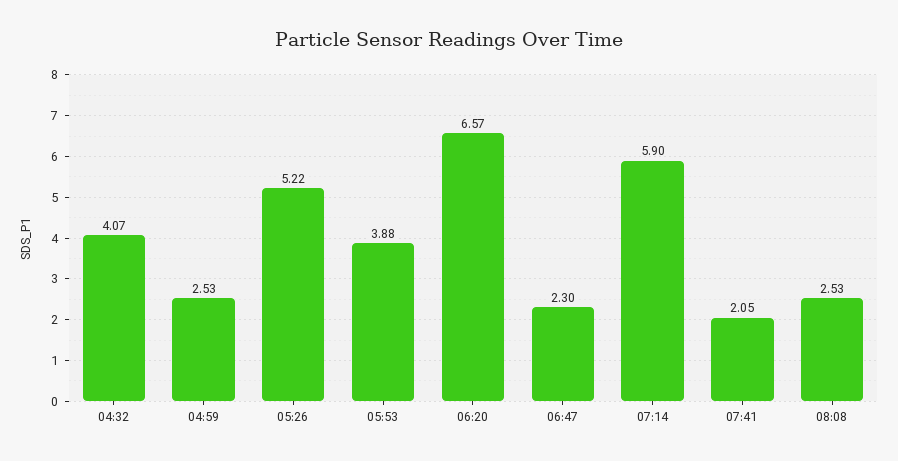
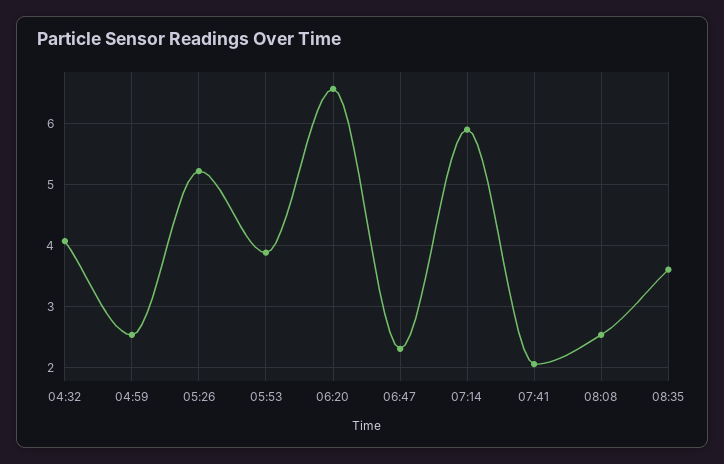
08:35: none -> 3.6

